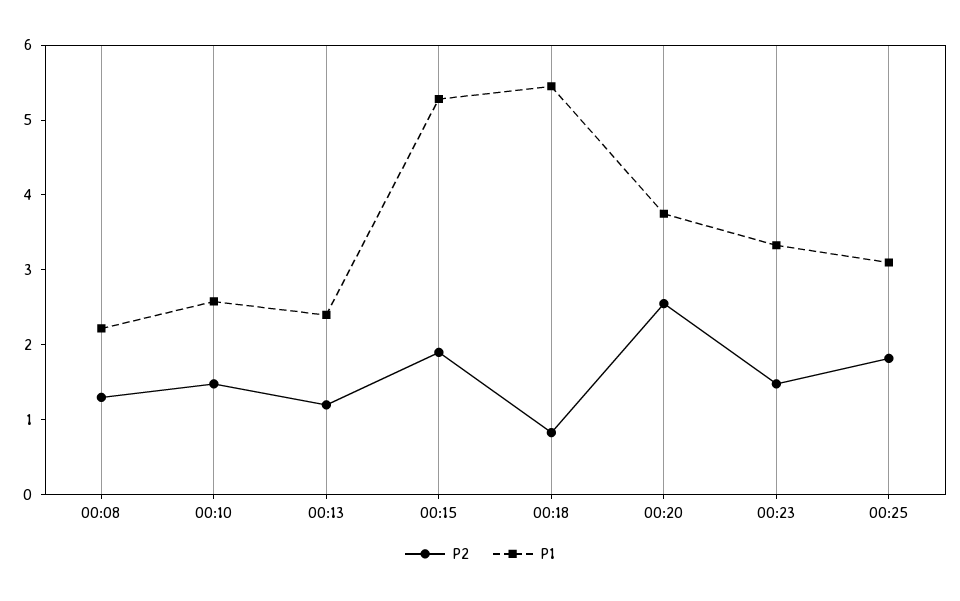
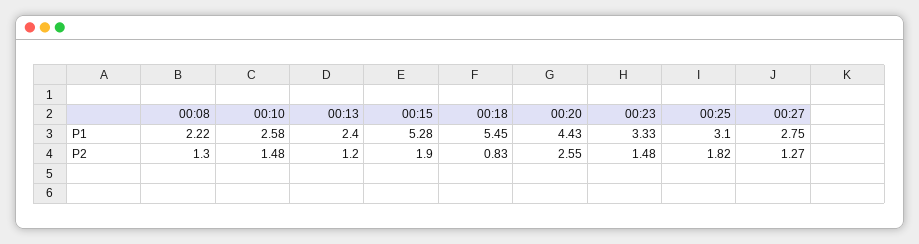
P1, 00:20: 3.8 -> 4.43
P1, 00:27: none -> 2.75
P2, 00:27: none -> 1.27

